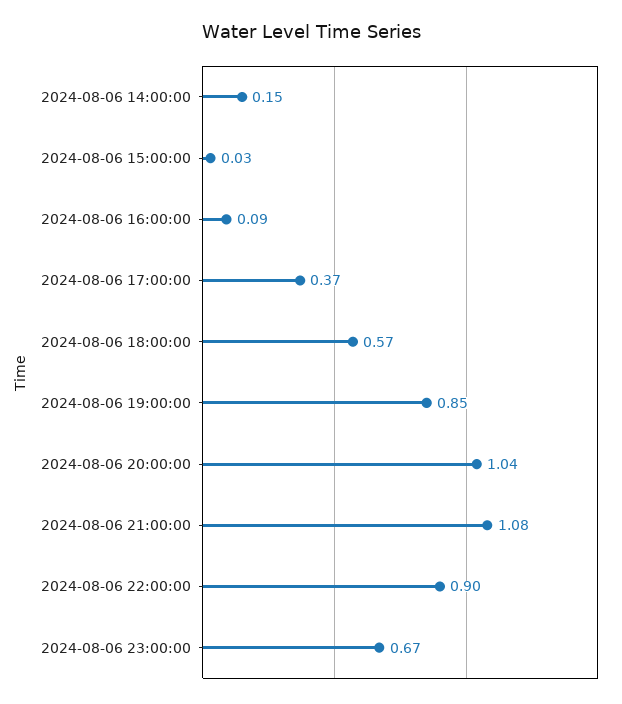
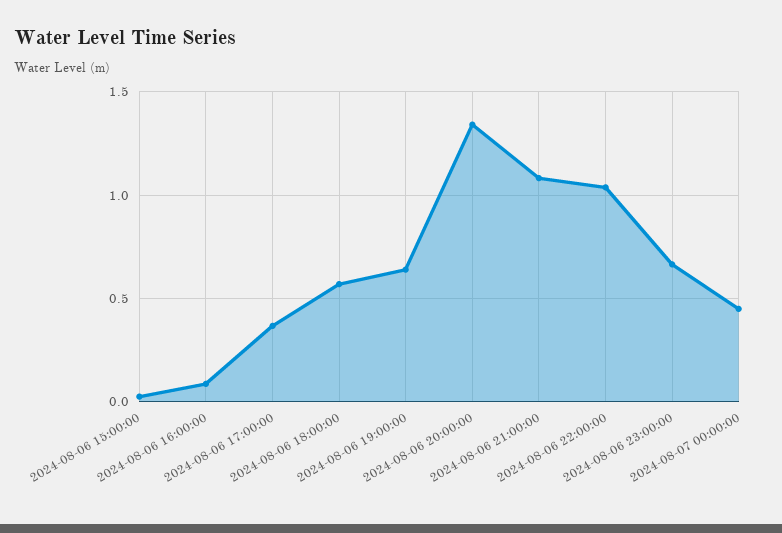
2024-08-06 14:00:00: 0.15 -> none
2024-08-06 19:00:00: 0.85 -> 0.65
2024-08-06 20:00:00: 1.04 -> 1.35
2024-08-06 22:00:00: 0.9 -> 1.05
2024-08-07 00:00:00: none -> 0.45

